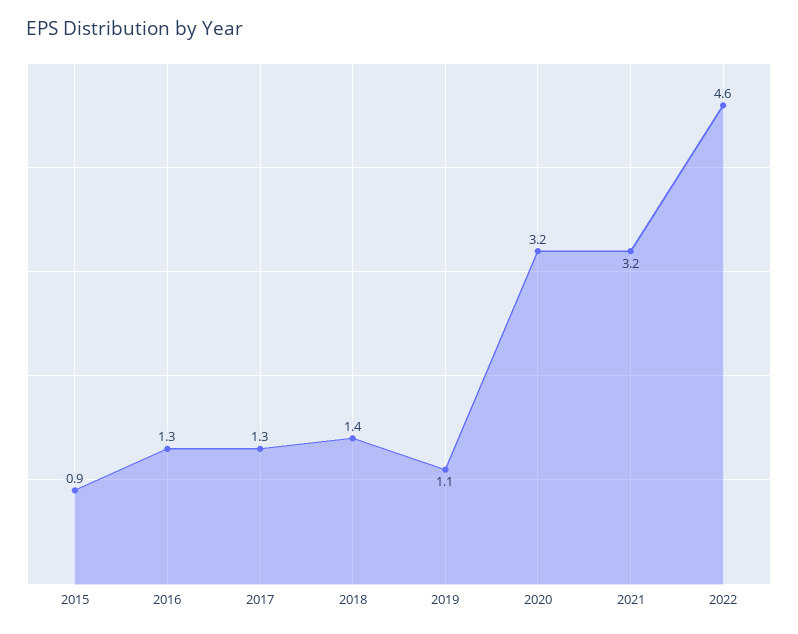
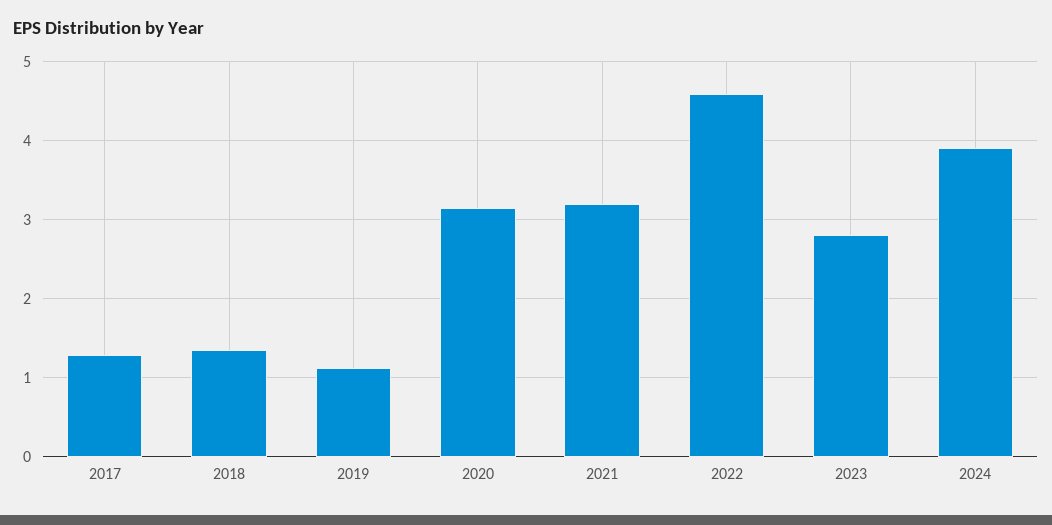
2015: 0.9 -> none
2016: 1.3 -> none
2023: none -> 2.8
2024: none -> 3.9

